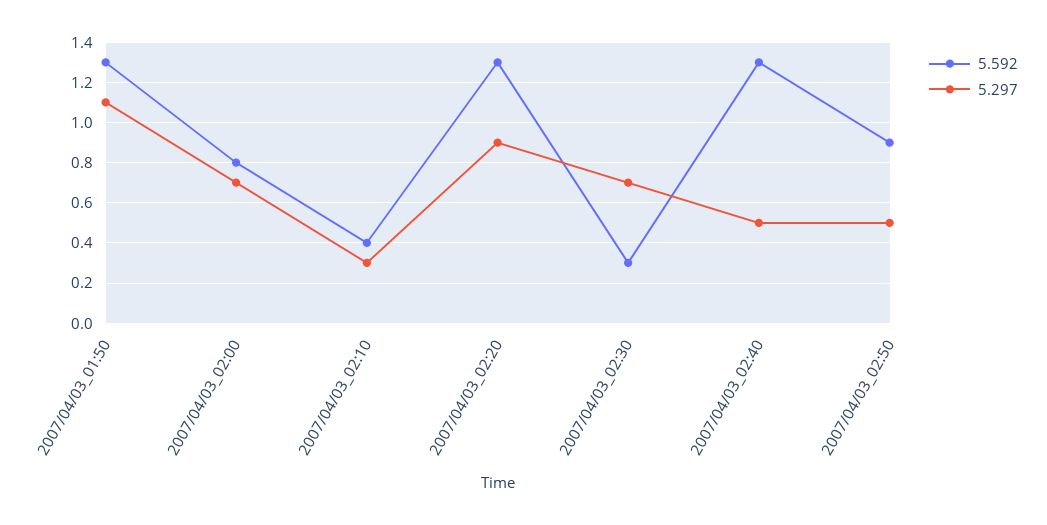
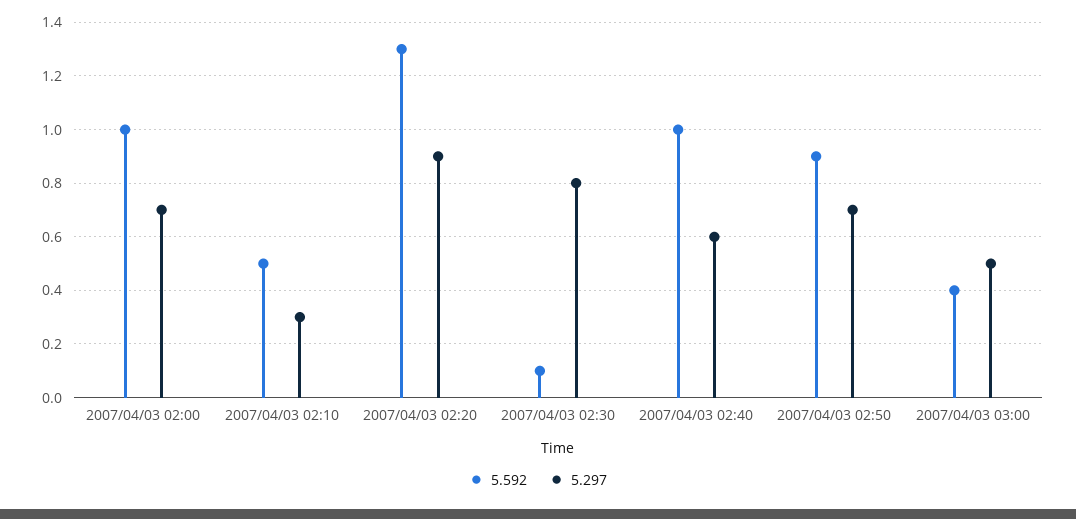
5.592, 2007/04/03_01:50: 1.3 -> none
5.297, 2007/04/03_01:50: 1.1 -> none
5.592, 2007/04/03_02:00: 0.8 -> 1
5.592, 2007/04/03_02:10: 0.4 -> 0.5
5.592, 2007/04/03_02:30: 0.3 -> 0.1
5.297, 2007/04/03_02:30: 0.7 -> 0.8
5.592, 2007/04/03_02:40: 1.3 -> 1
5.297, 2007/04/03_02:40: 0.5 -> 0.6
5.297, 2007/04/03_02:50: 0.5 -> 0.7
5.592, 2007/04/03 03:00: none -> 0.4
5.297, 2007/04/03 03:00: none -> 0.5

